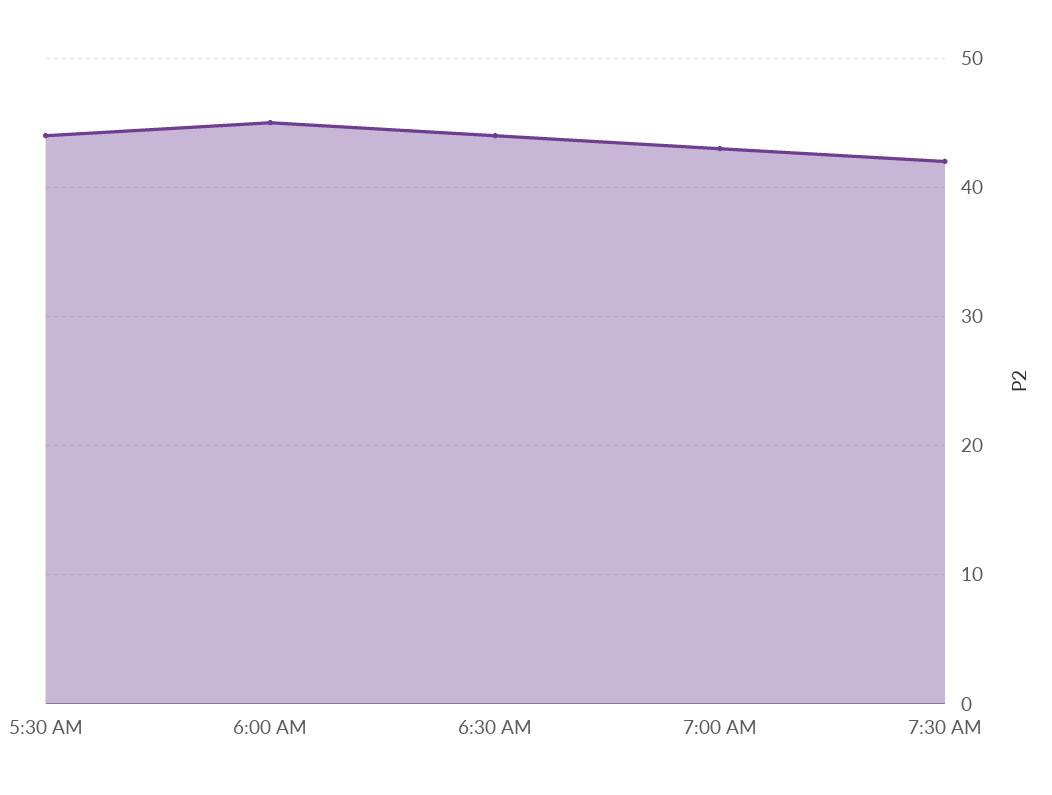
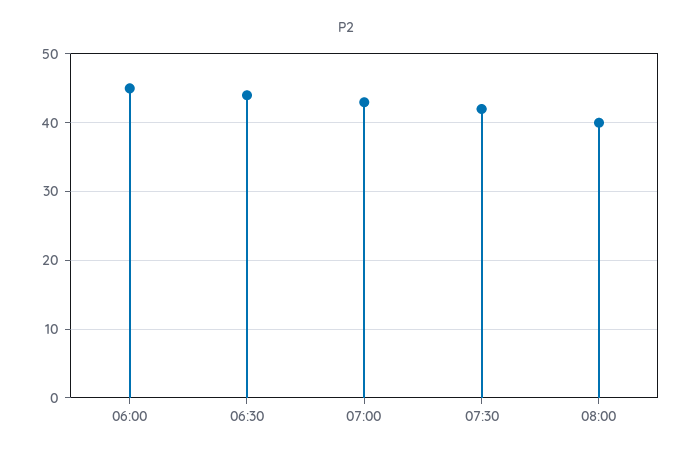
5:30 AM: 44 -> none
08:00: none -> 40

